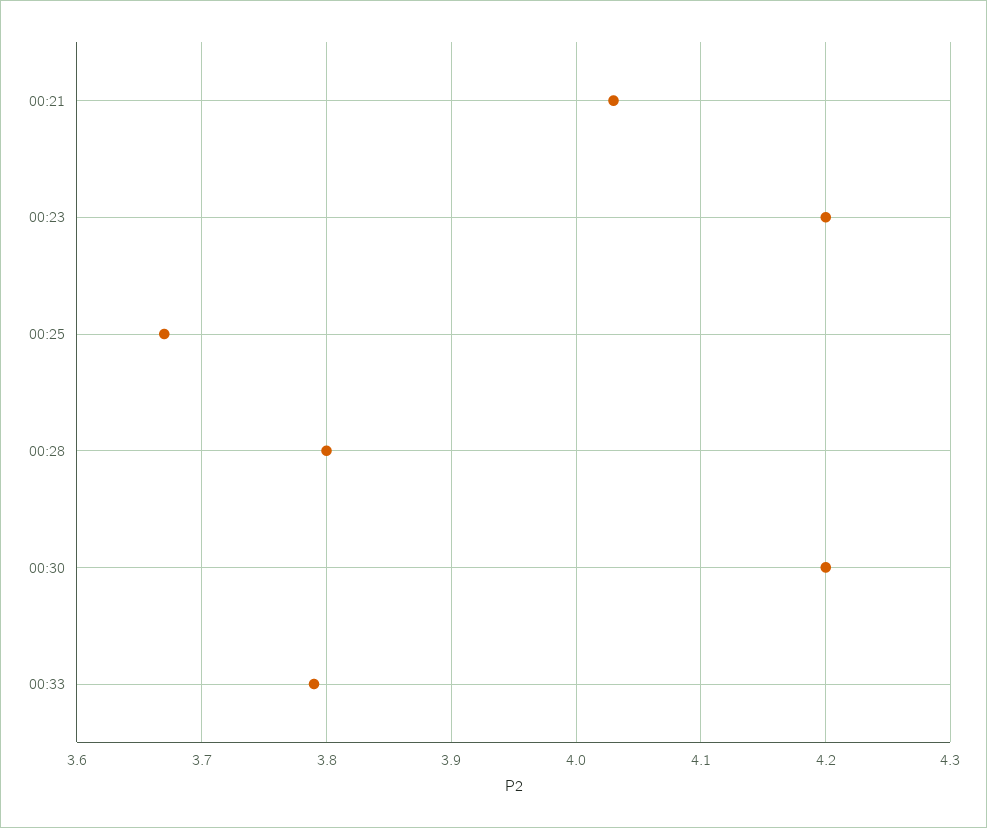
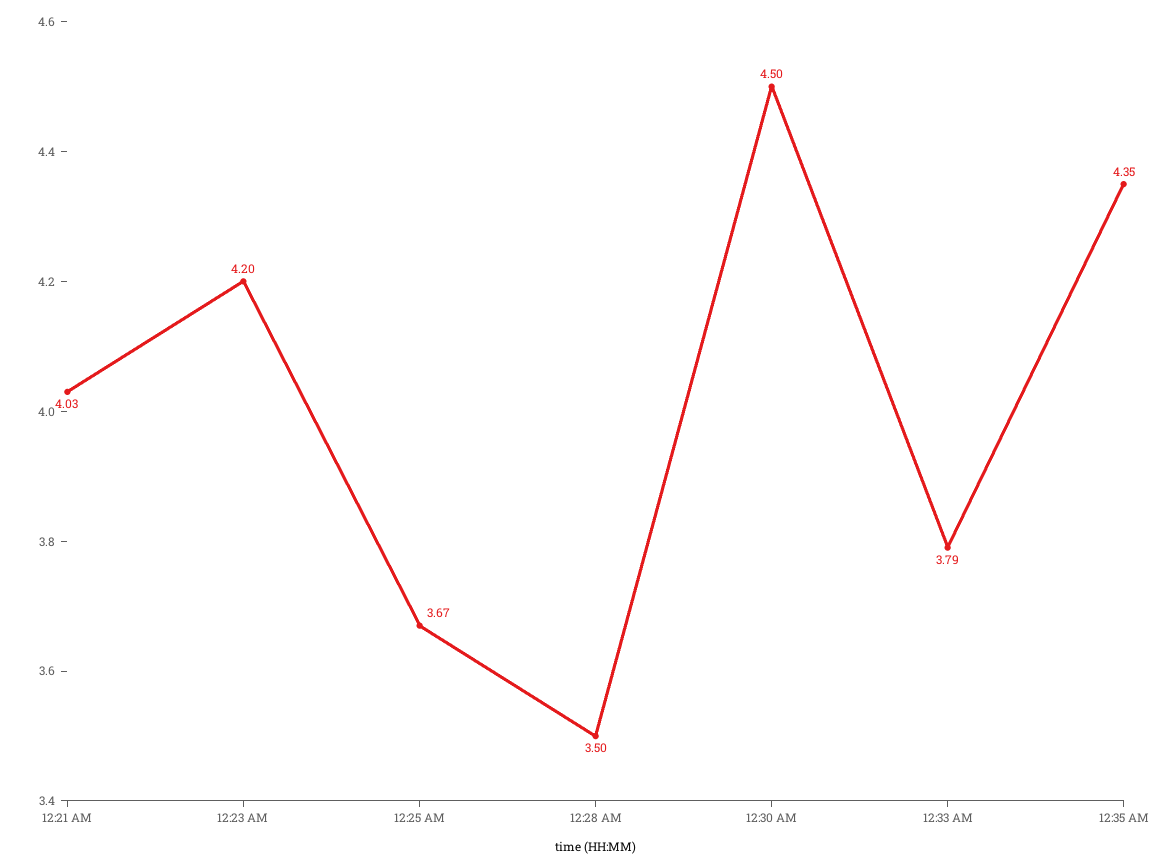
00:28: 3.8 -> 3.5
00:30: 4.2 -> 4.5
12:35 AM: none -> 4.35

